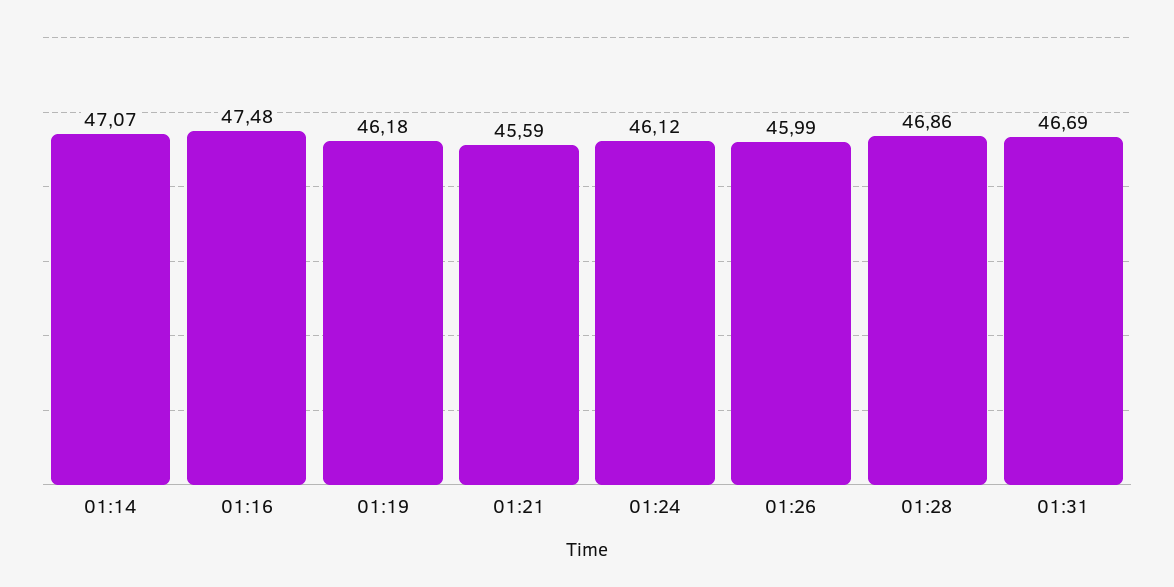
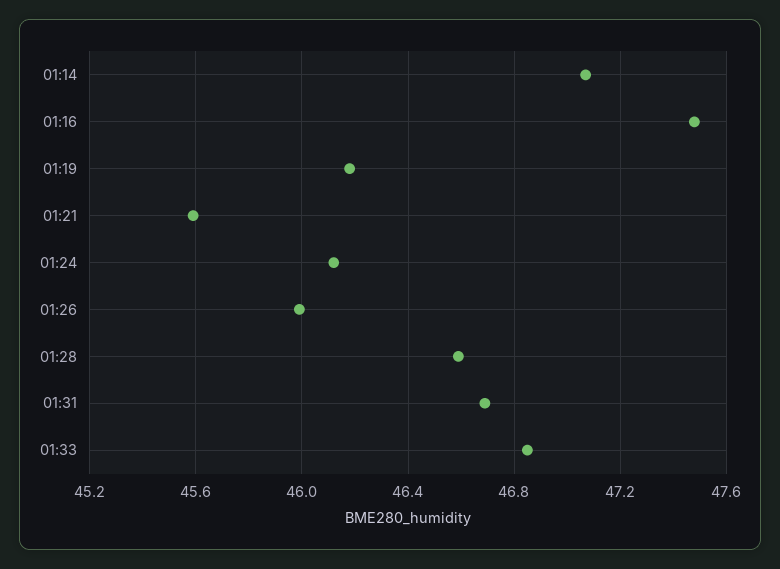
01:28: 46.86 -> 46.6
01:33: none -> 46.85

